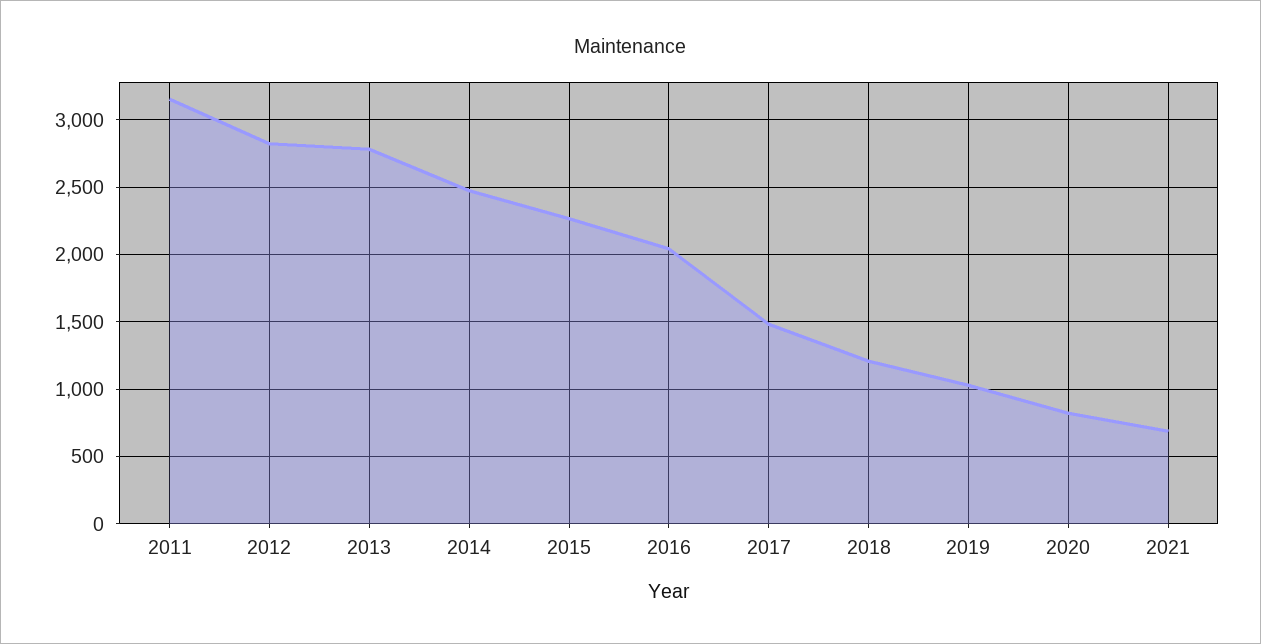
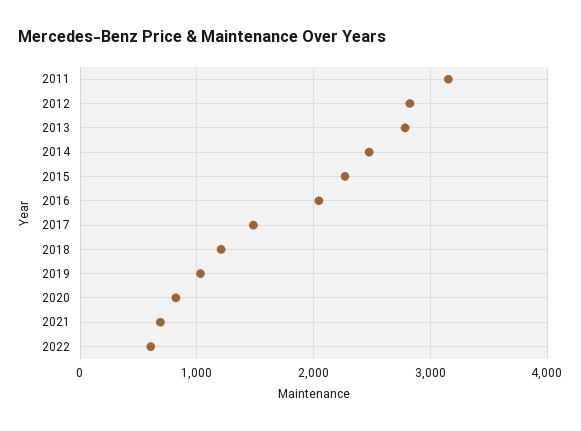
2022: none -> 600

